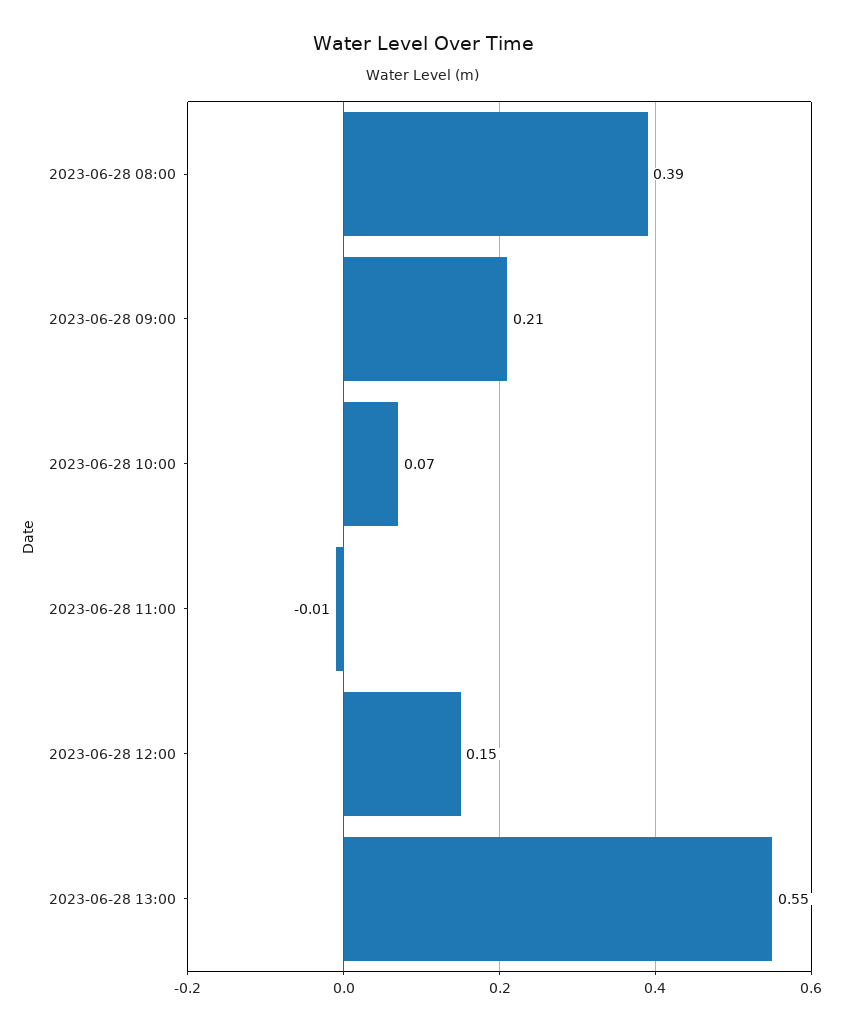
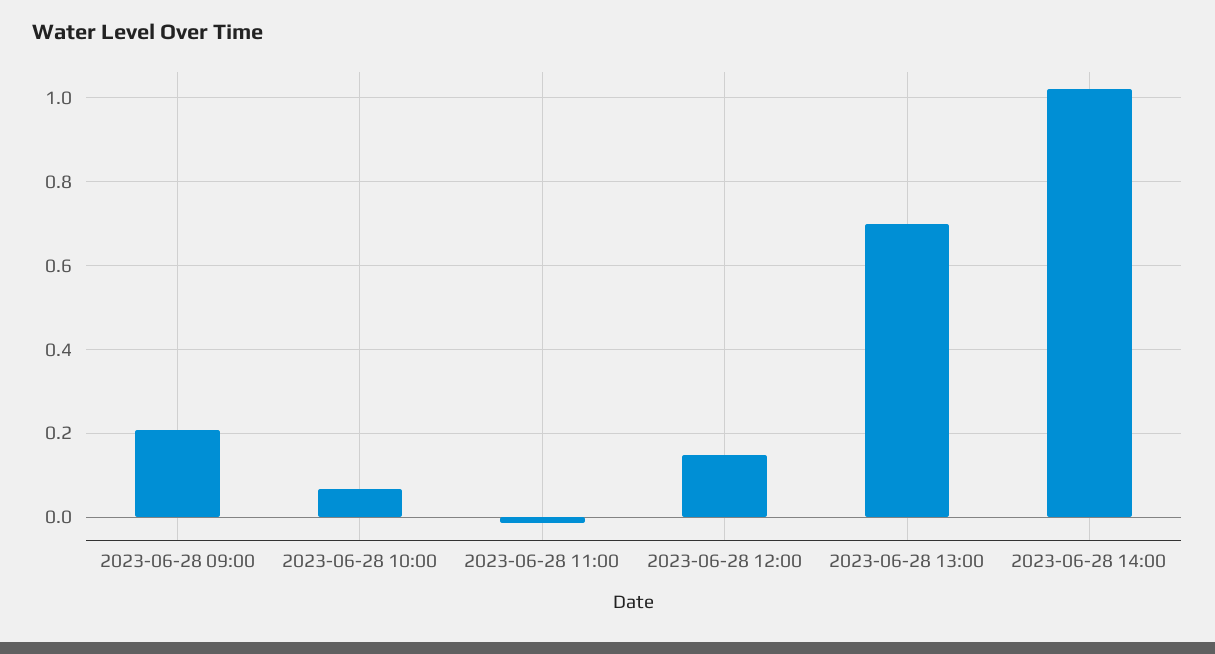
2023-06-28 08:00: 0.39 -> none
2023-06-28 13:00: 0.55 -> 0.7
2023-06-28 14:00: none -> 1.02

